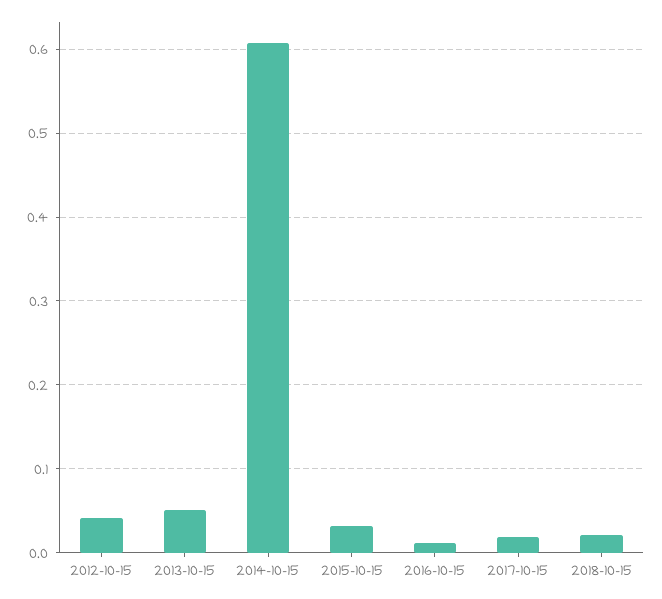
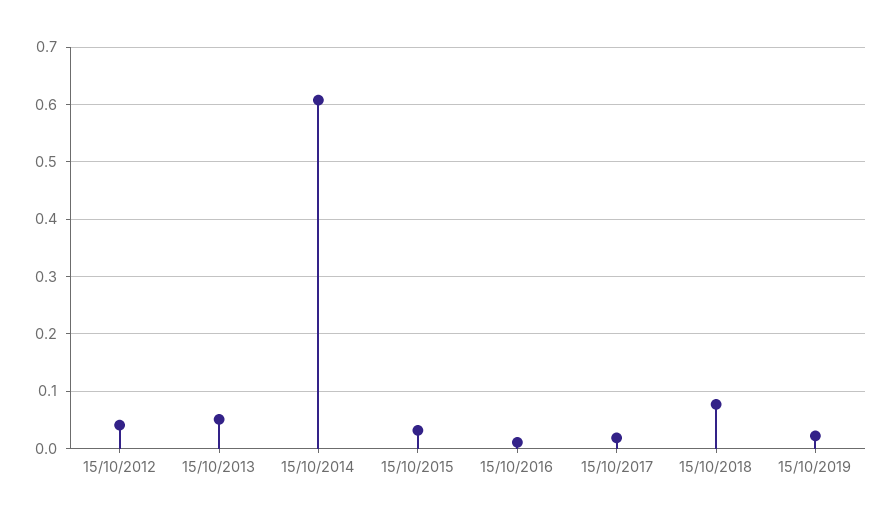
2018-10-15: 0.02 -> 0.08
15/10/2019: none -> 0.02

